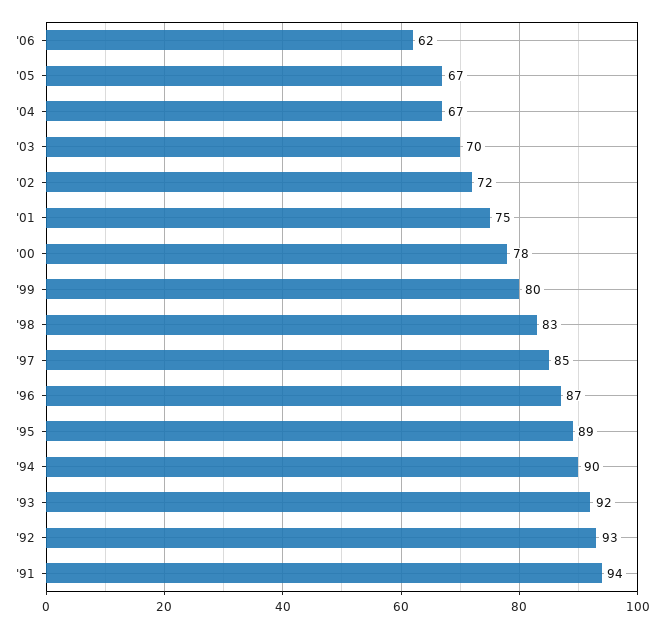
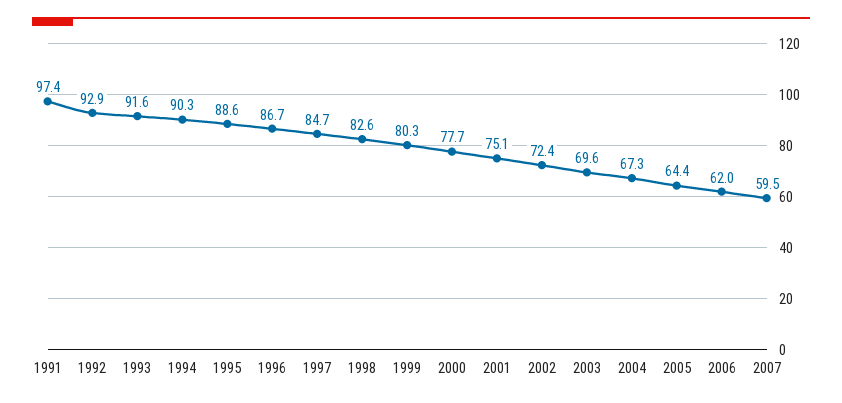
'05: 67 -> 64.4
'91: 94 -> 97.4
2007: none -> 59.5

